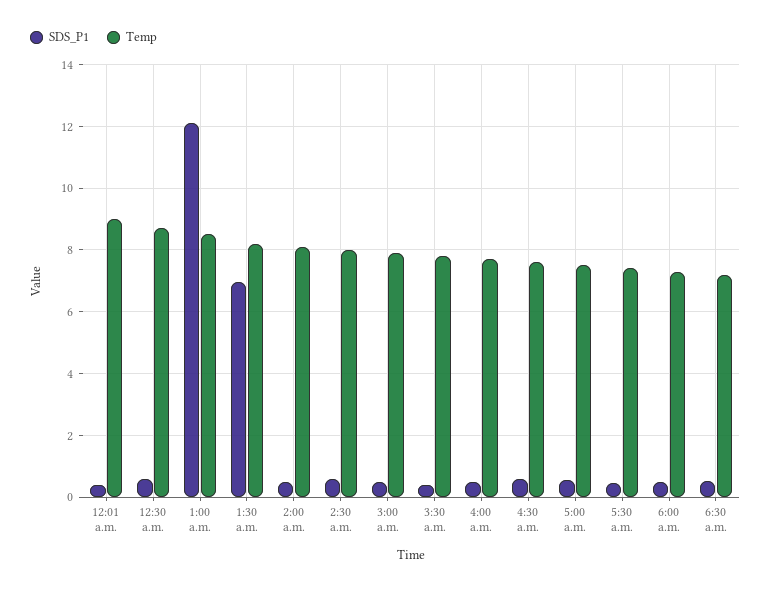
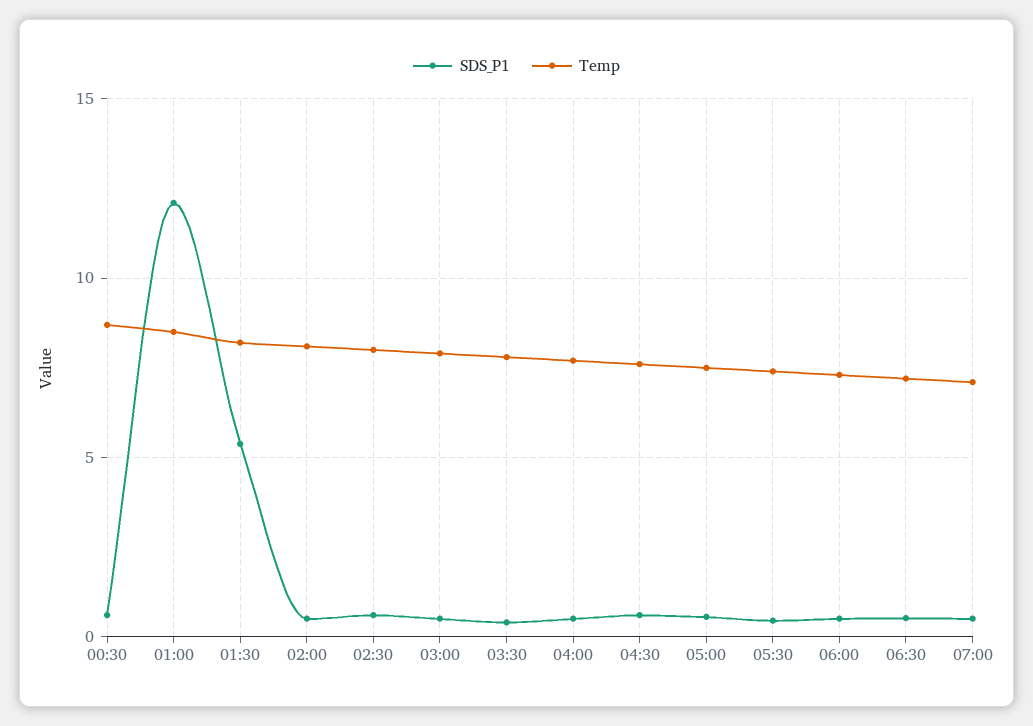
SDS_P1, 12:01 a.m.: 0.4 -> none
Temp, 12:01 a.m.: 9 -> none
SDS_P1, 1:30 a.m.: 7 -> 5.5
SDS_P1, 07:00: none -> 0.5
Temp, 07:00: none -> 7

